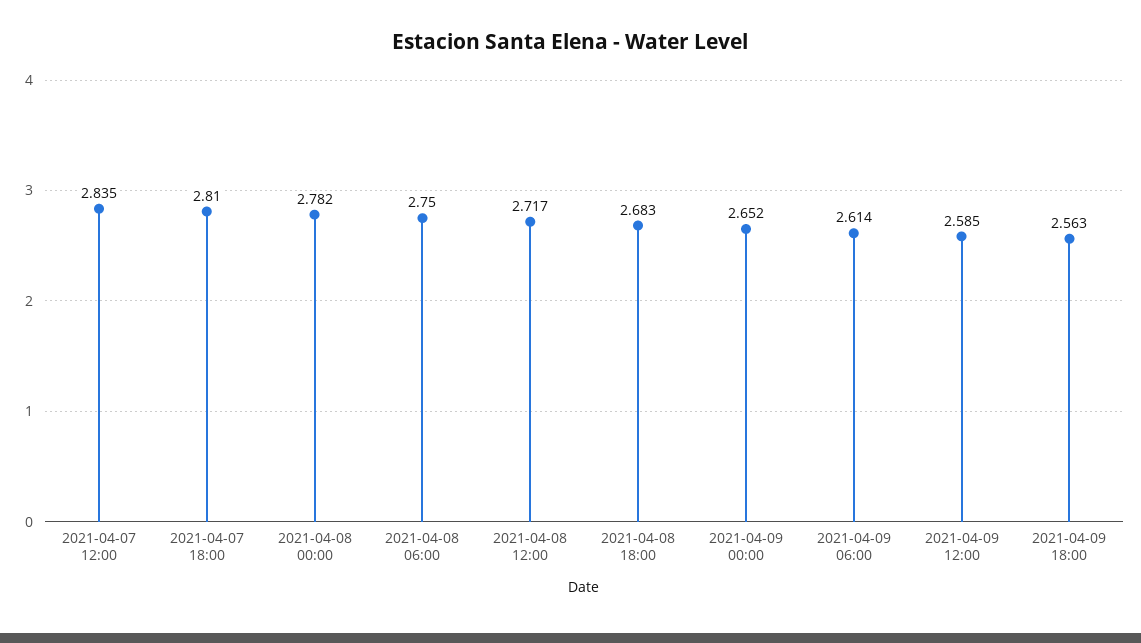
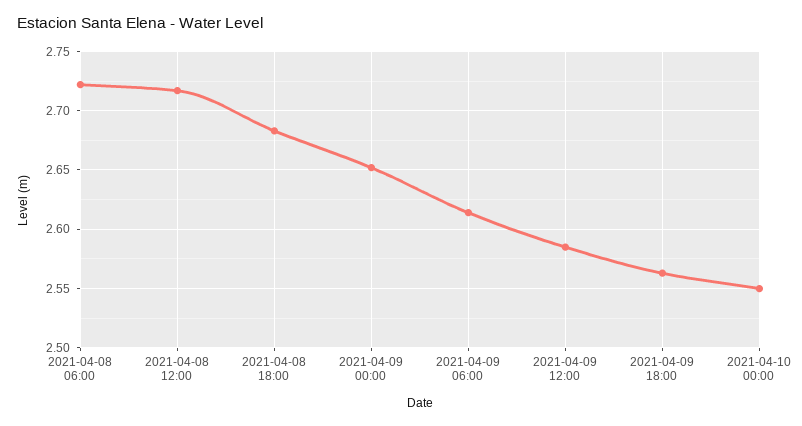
2021-04-07 12:00: 2.835 -> none
2021-04-07 18:00: 2.81 -> none
2021-04-08 00:00: 2.782 -> none
2021-04-08 06:00: 2.75 -> 2.72
2021-04-10 00:00: none -> 2.55

